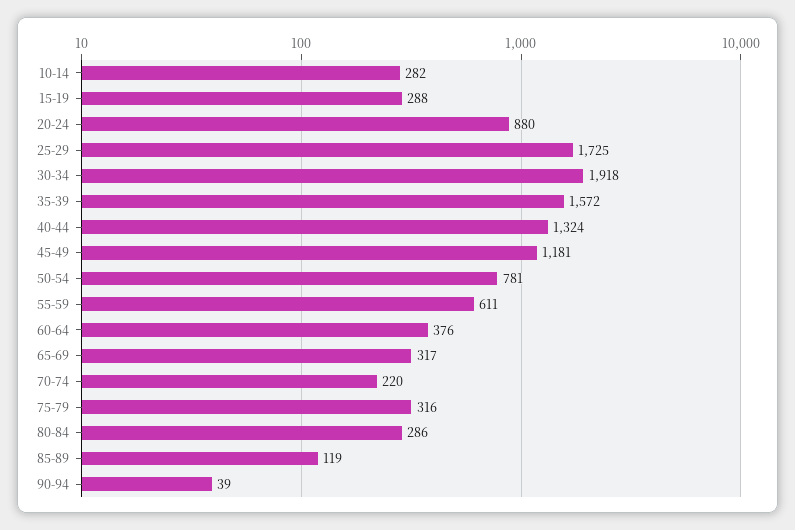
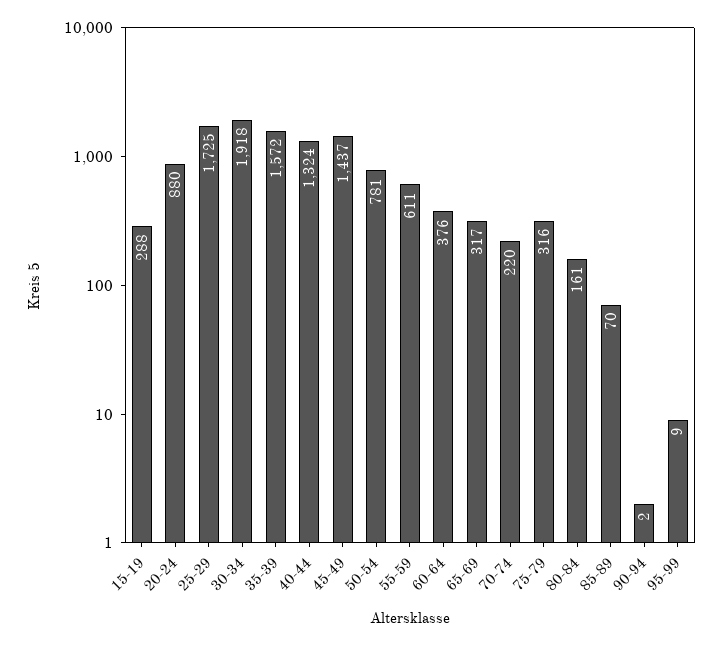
10-14: 282 -> none
45-49: 1181 -> 1437
80-84: 286 -> 161
85-89: 119 -> 70
90-94: 39 -> 2
95-99: none -> 9

